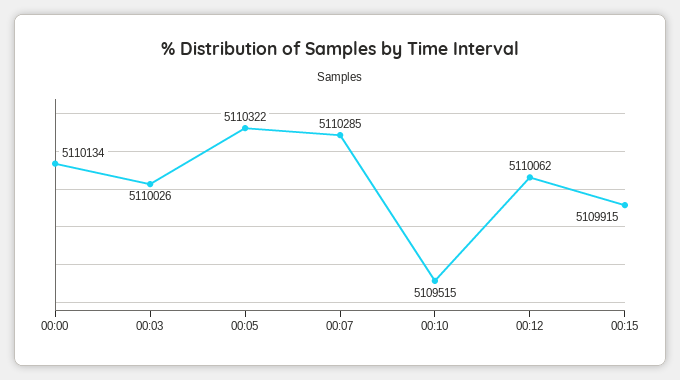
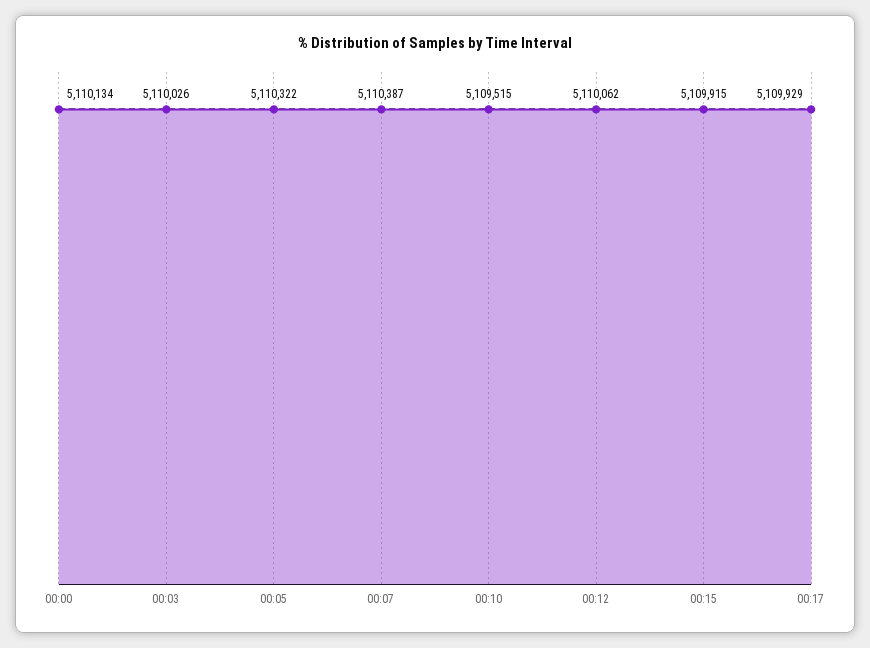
00:07: 5110285 -> 5110387
00:17: none -> 5109929

